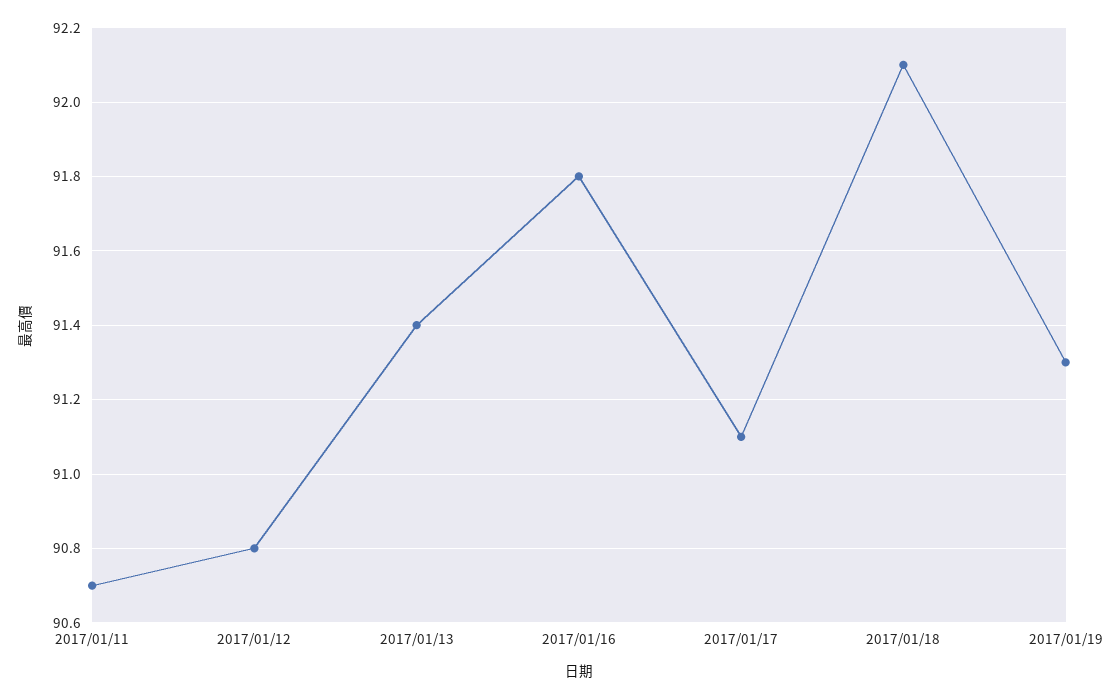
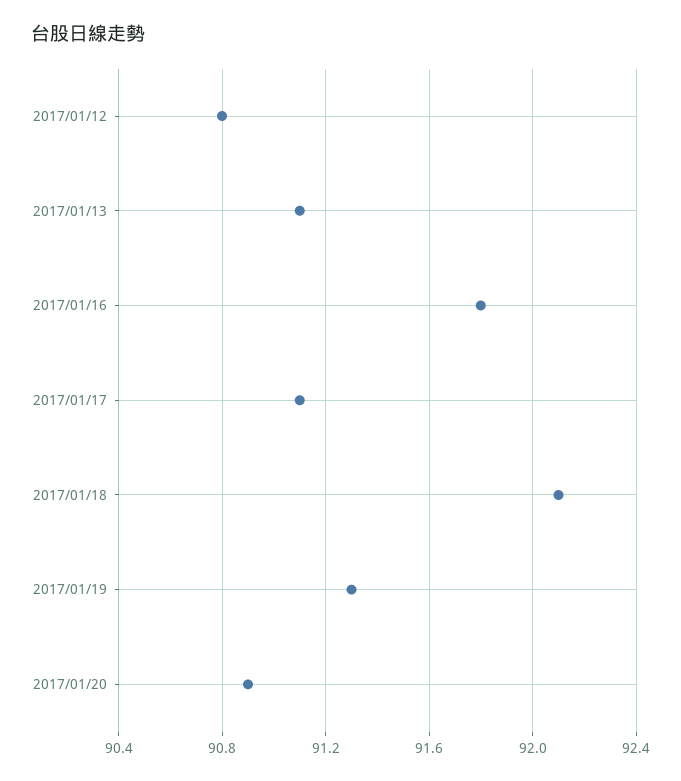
2017/01/11: 90.7 -> none
2017/01/13: 91.4 -> 91.1
2017/01/20: none -> 90.9

